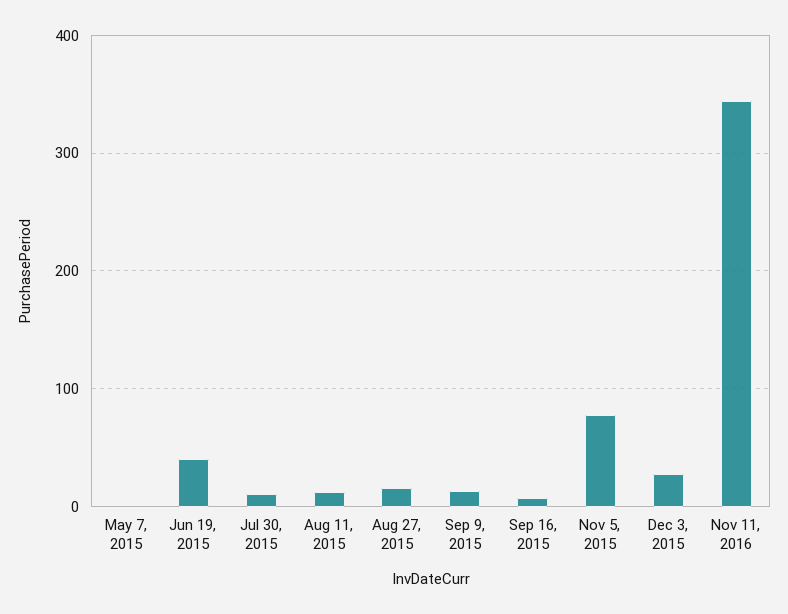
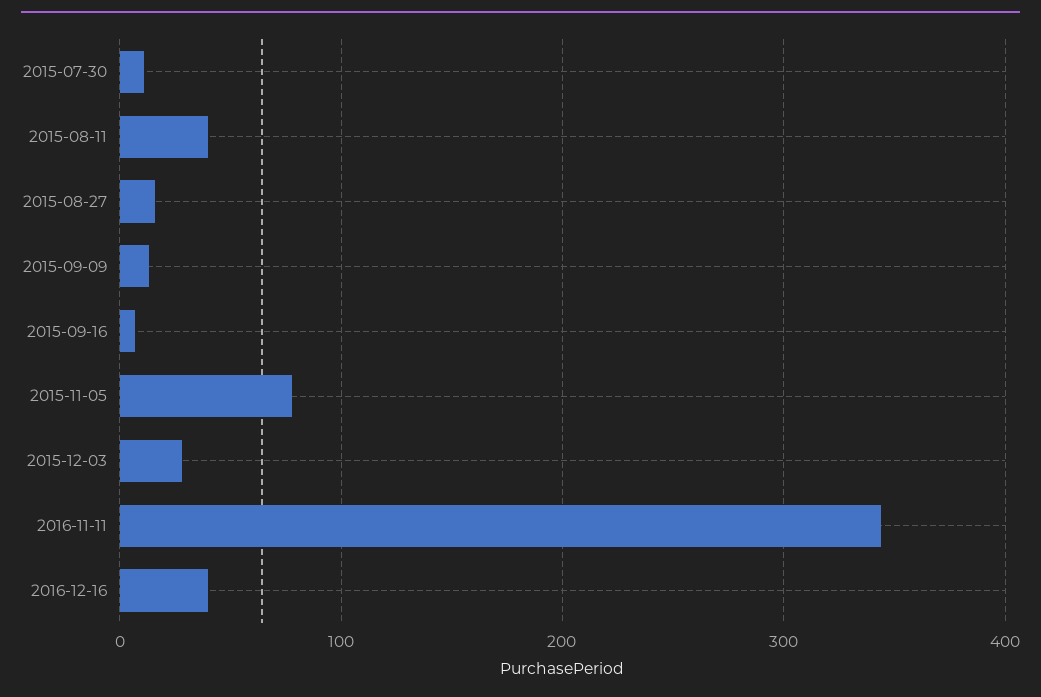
May 7, 2015: 0 -> none
Jun 19, 2015: 40 -> none
Aug 11, 2015: 10 -> 40
2016-12-16: none -> 40

